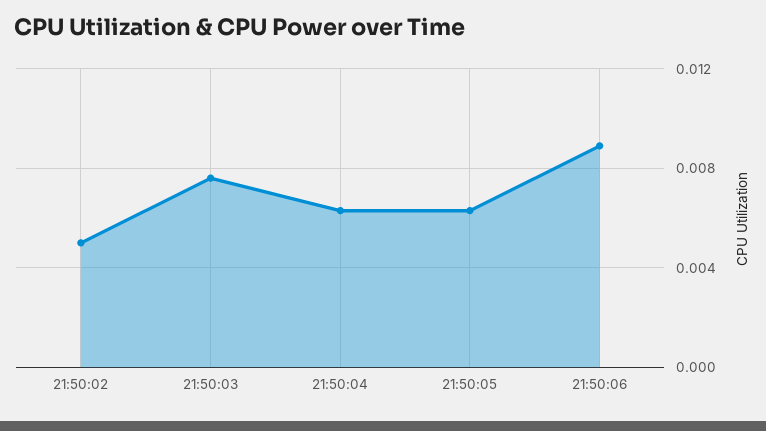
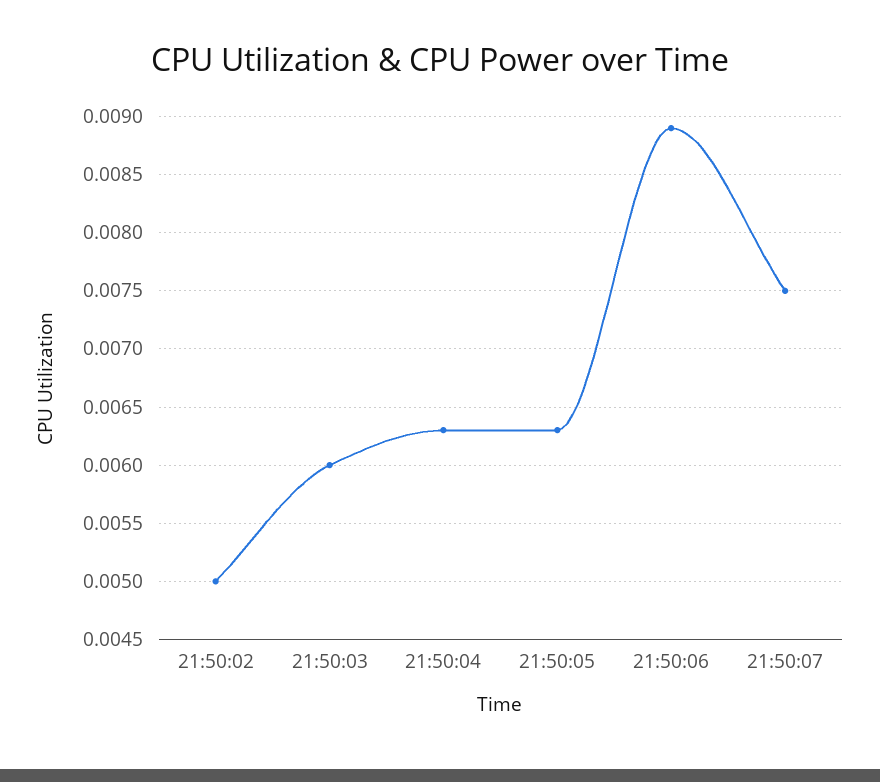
21:50:03: 0.0075 -> 0.006
21:50:07: none -> 0.0075

